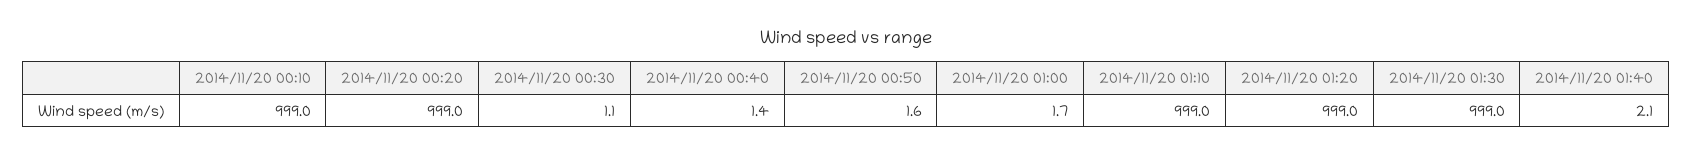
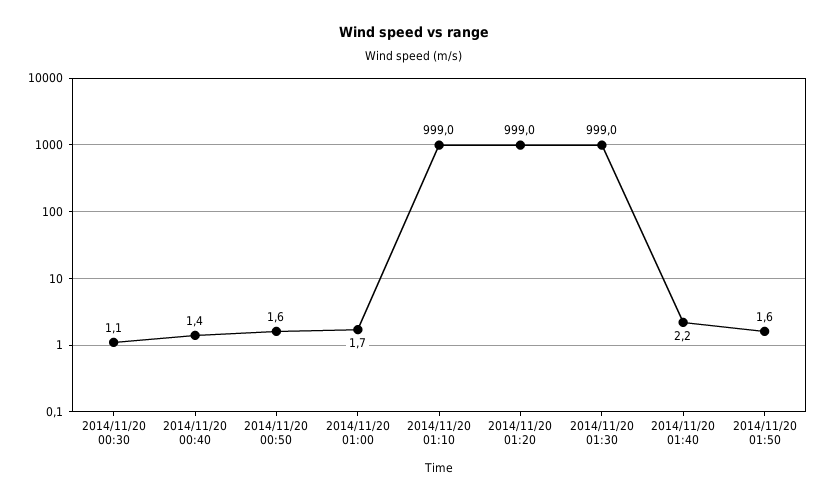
2014/11/20 00:10: 999 -> none
2014/11/20 00:20: 999 -> none
2014/11/20 01:40: 2.1 -> 2.2
2014/11/20 01:50: none -> 1.6

